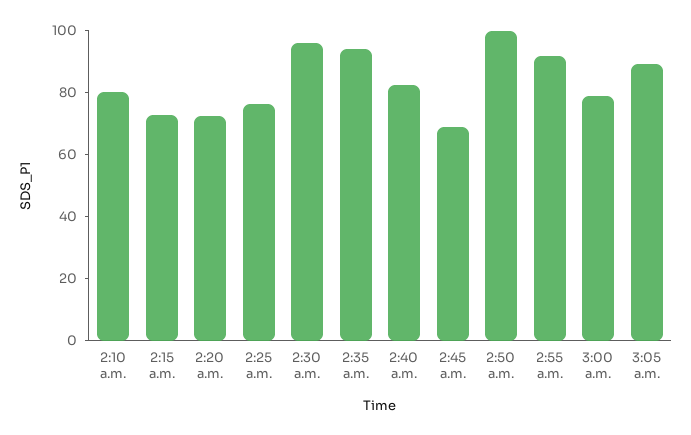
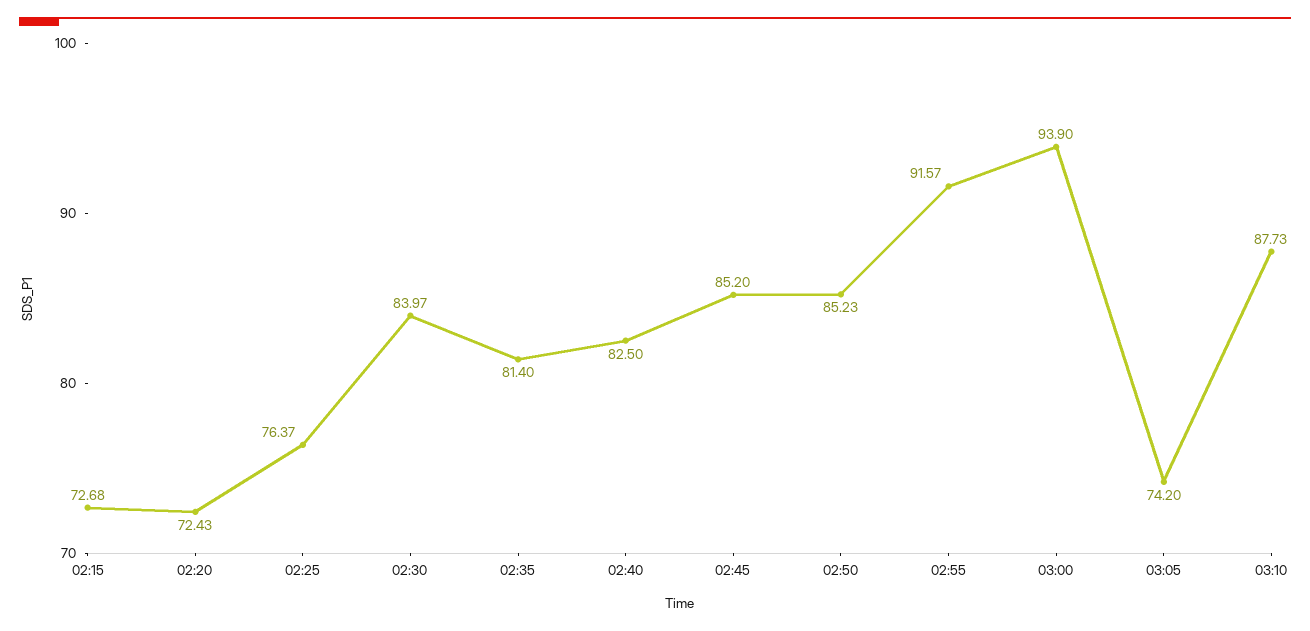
2:10 a.m.: 80 -> none
2:30 a.m.: 95 -> 83.97
2:35 a.m.: 95 -> 81.4
2:45 a.m.: 70 -> 85.2
2:50 a.m.: 100 -> 85.23
3:00 a.m.: 80 -> 93.9
3:05 a.m.: 90 -> 74.2
03:10: none -> 87.73

